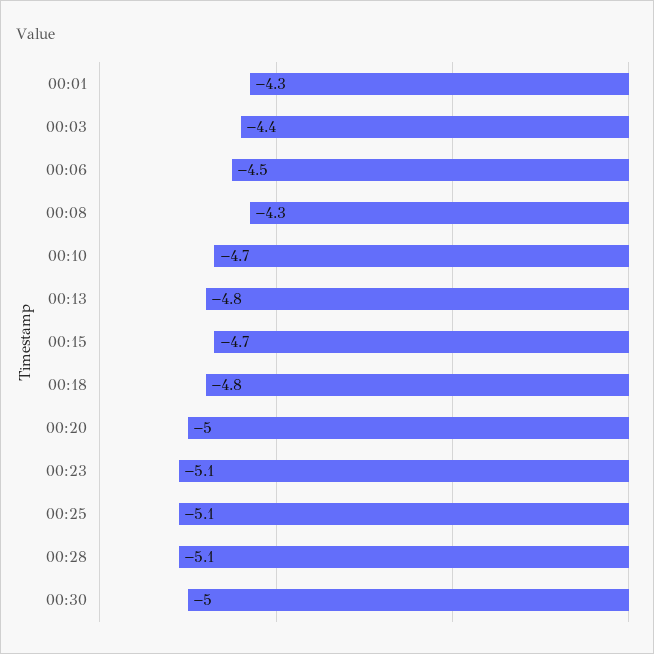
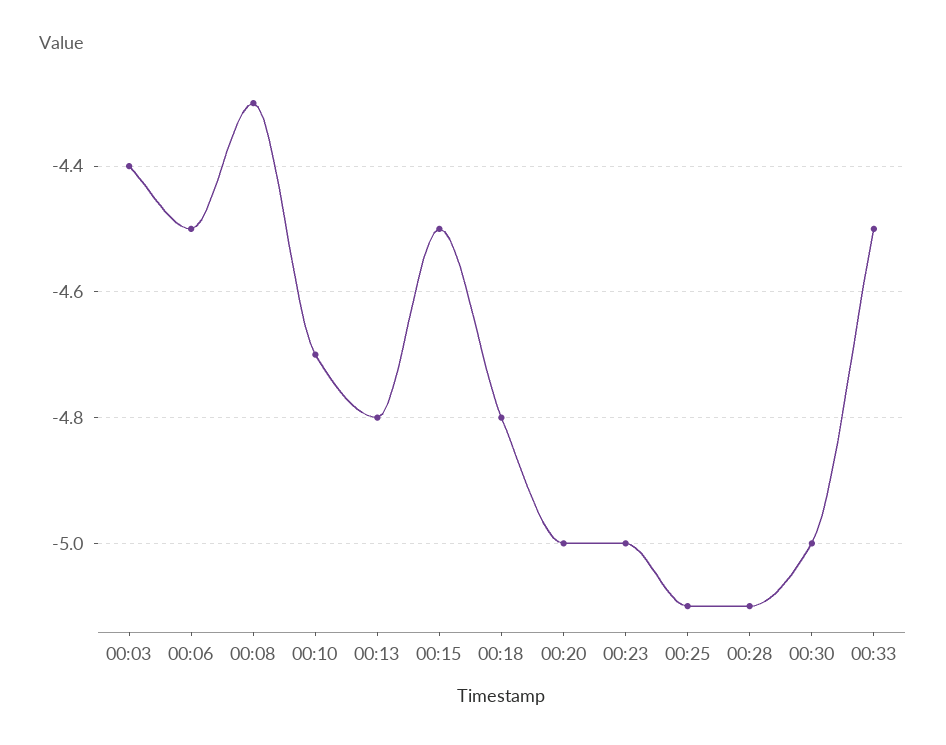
00:01: -4.3 -> none
00:15: -4.7 -> -4.5
00:23: -5.1 -> -5
00:33: none -> -4.5

